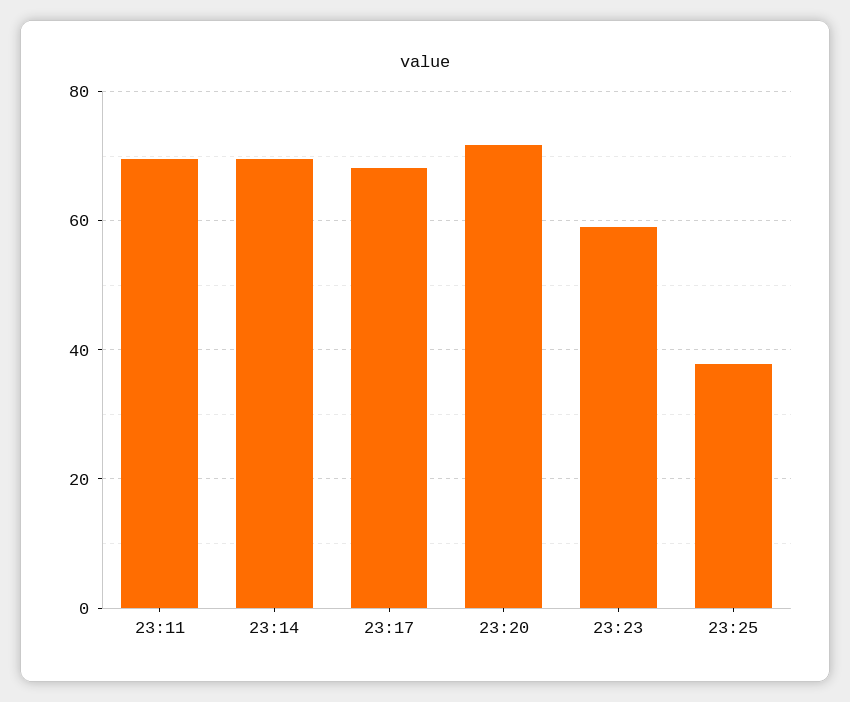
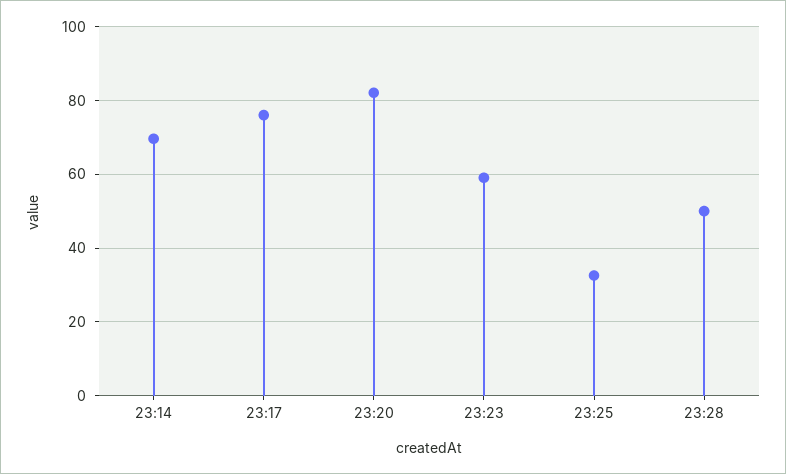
23:11: 70 -> none
23:17: 68 -> 76
23:20: 72 -> 82
23:25: 38 -> 32
23:28: none -> 50

